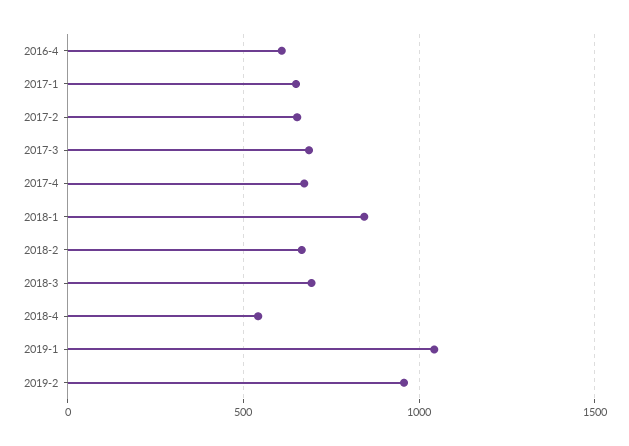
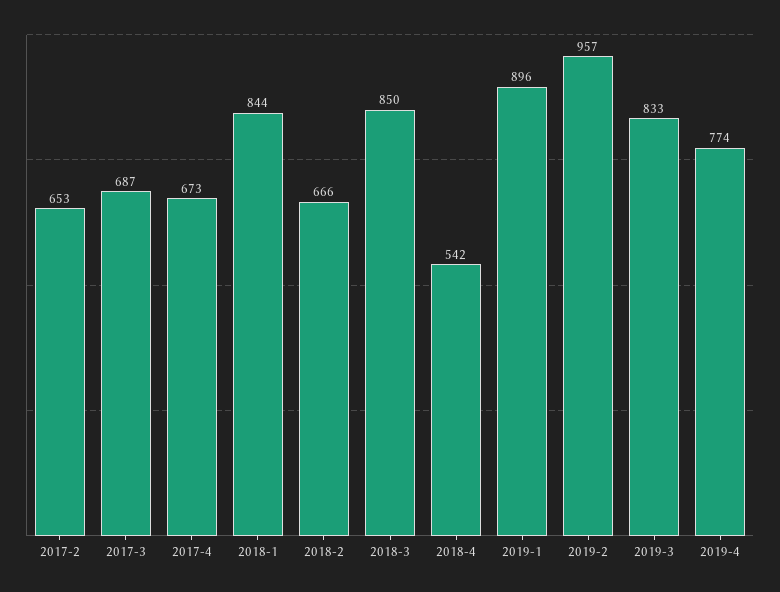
2016-4: 600 -> none
2017-1: 650 -> none
2018-3: 700 -> 850
2019-1: 1050 -> 896
2019-3: none -> 833
2019-4: none -> 774

